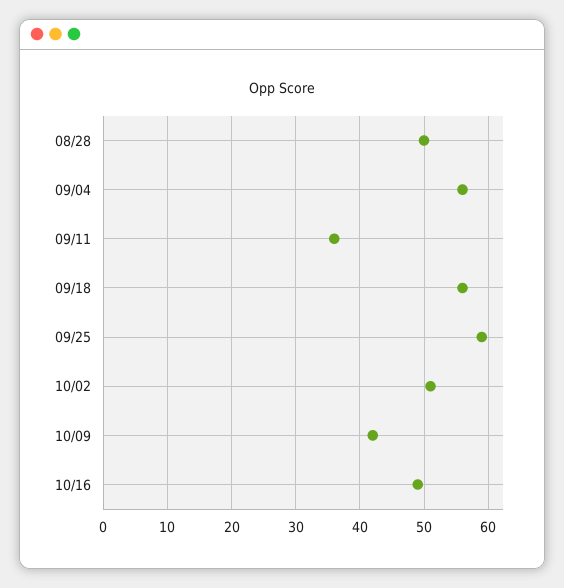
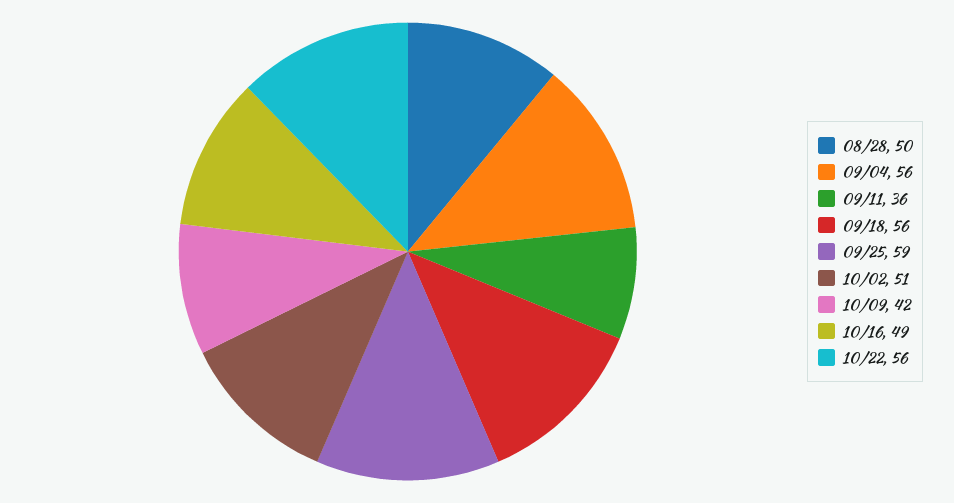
10/22: none -> 56

